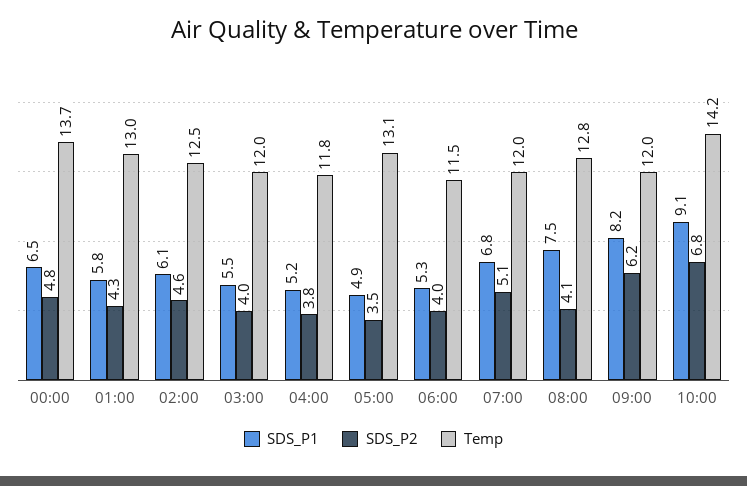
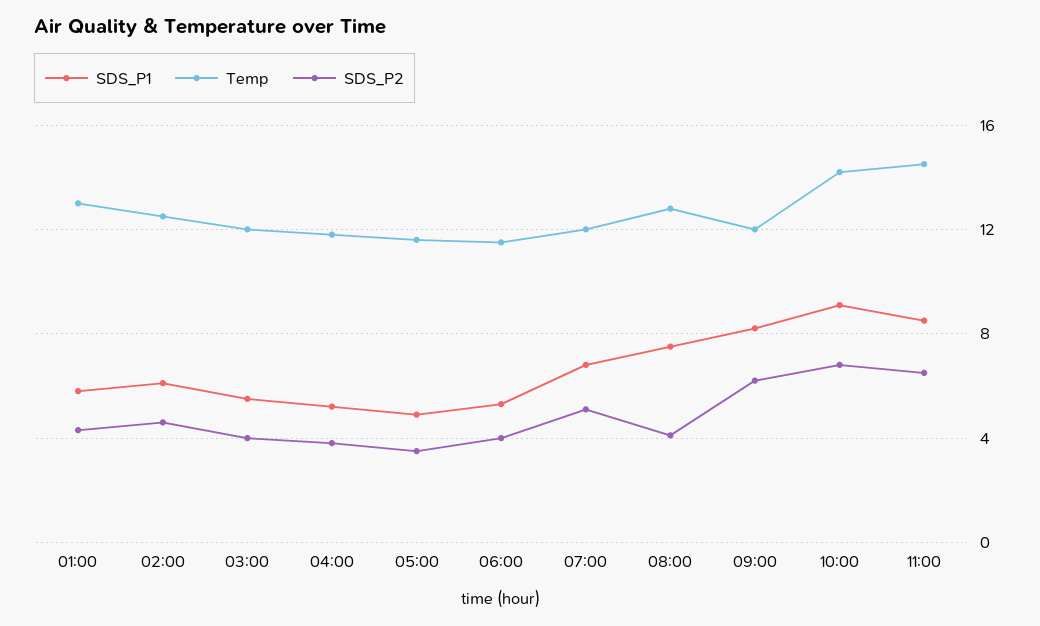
SDS_P1, 00:00: 6.5 -> none
SDS_P2, 00:00: 4.8 -> none
Temp, 00:00: 13.7 -> none
Temp, 05:00: 13.1 -> 11.5
SDS_P1, 11:00: none -> 8.5
Temp, 11:00: none -> 14.5
SDS_P2, 11:00: none -> 6.5

